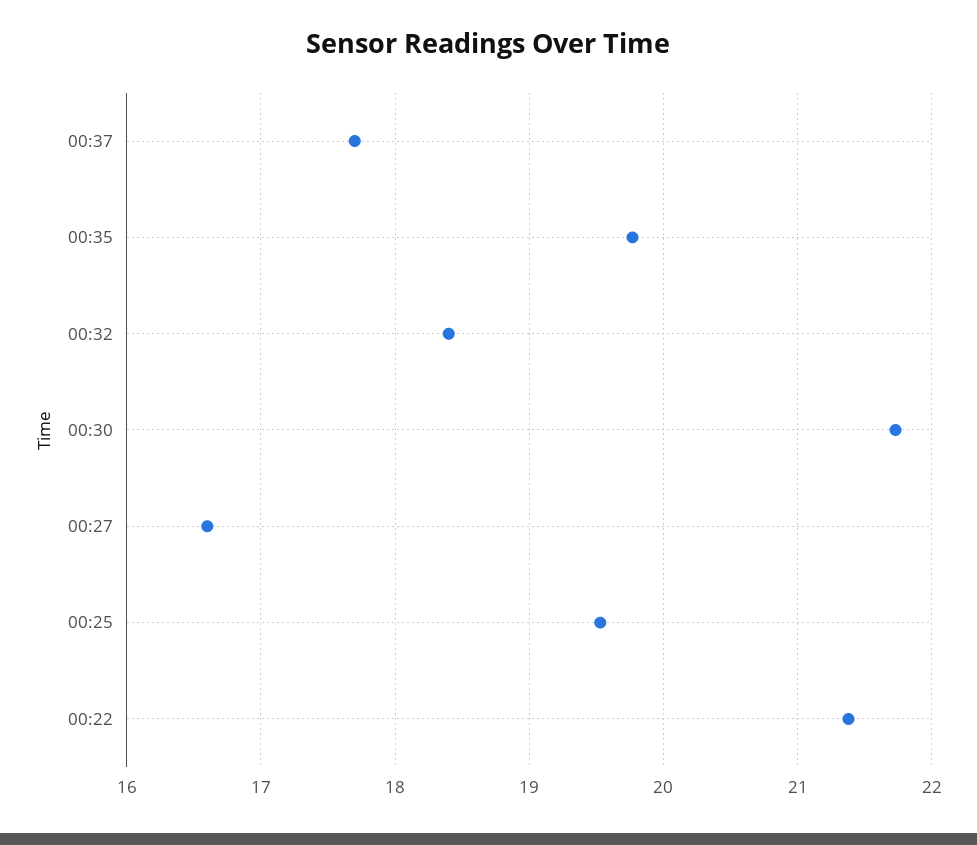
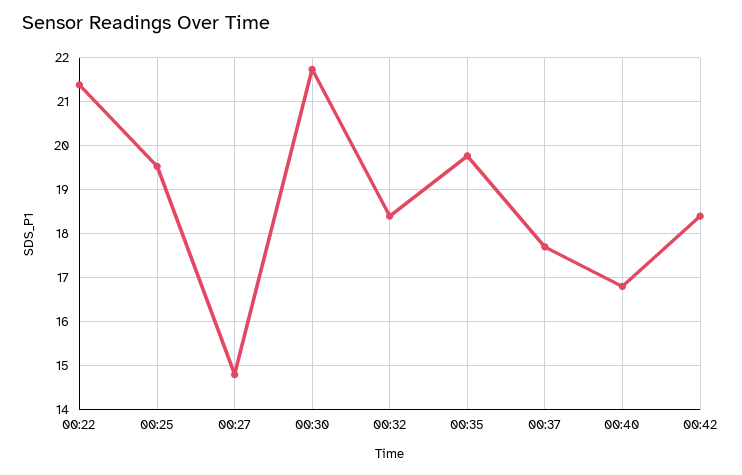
00:27: 16.6 -> 14.8
00:40: none -> 16.8
00:42: none -> 18.4

